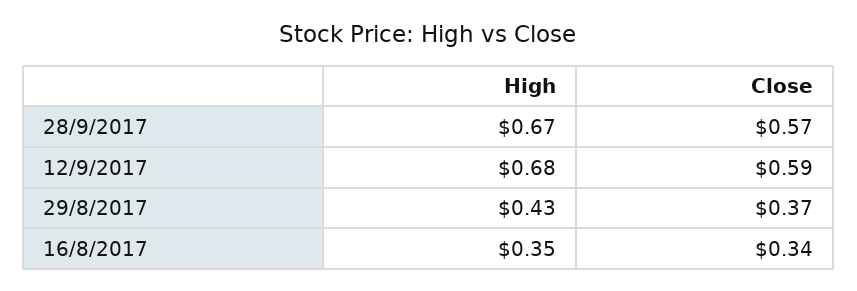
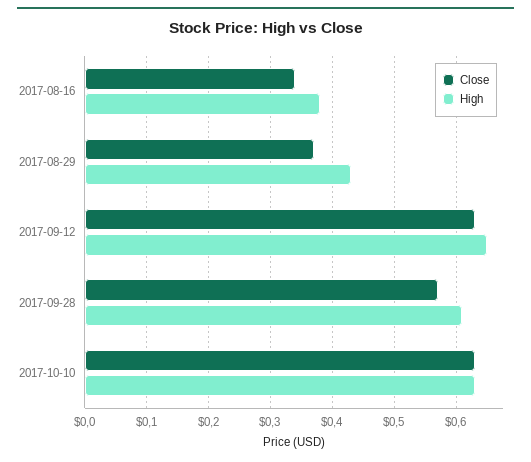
High, 28/9/2017: 0.67 -> 0.61
High, 12/9/2017: 0.68 -> 0.65
Close, 12/9/2017: 0.59 -> 0.63
High, 16/8/2017: 0.35 -> 0.38
Close, 2017-10-10: none -> 0.63
High, 2017-10-10: none -> 0.63

